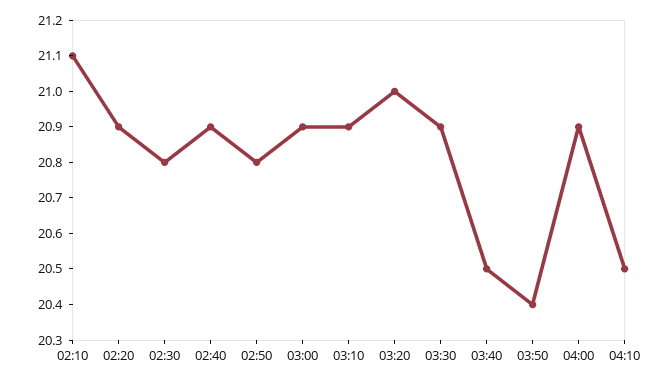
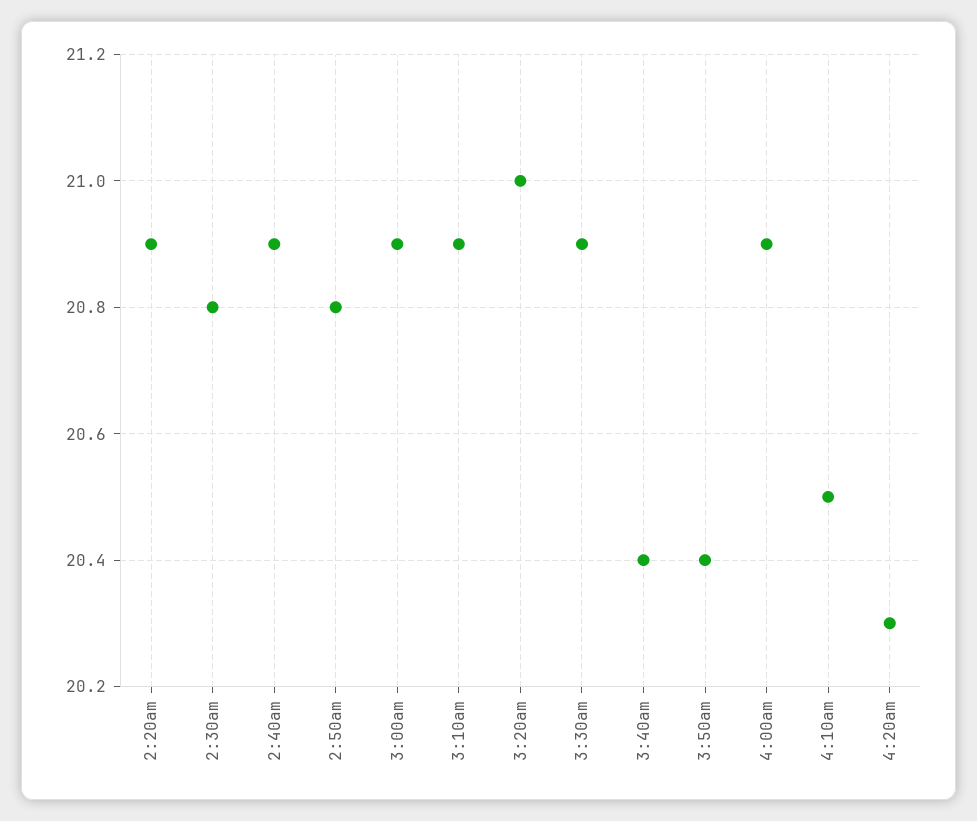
02:10: 21.1 -> none
03:40: 20.5 -> 20.4
4:20am: none -> 20.3

